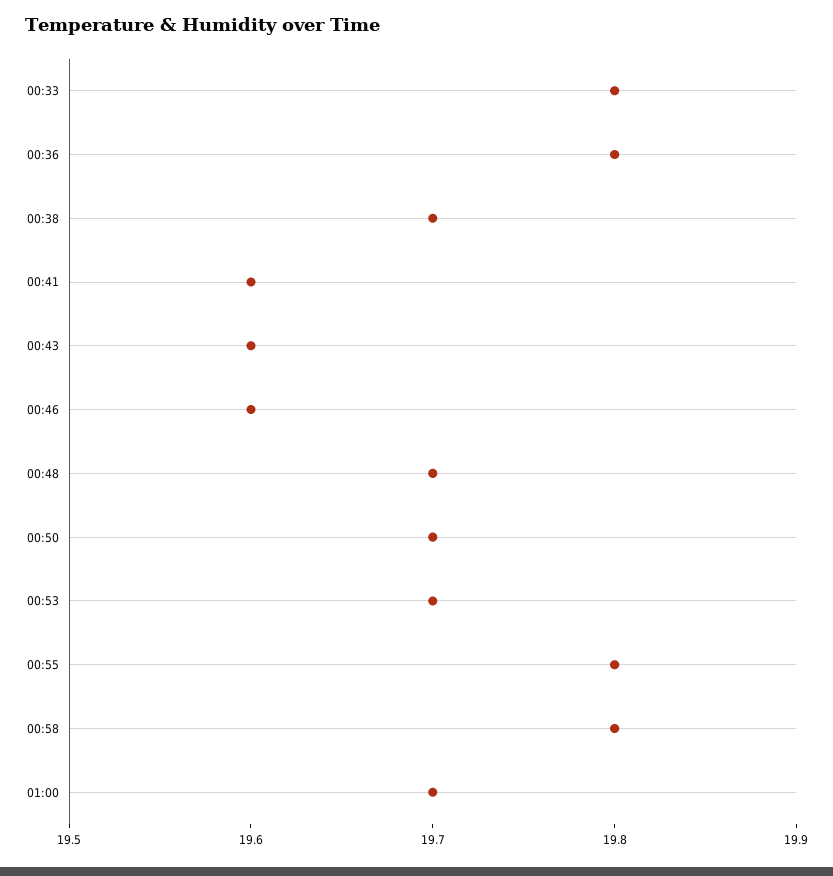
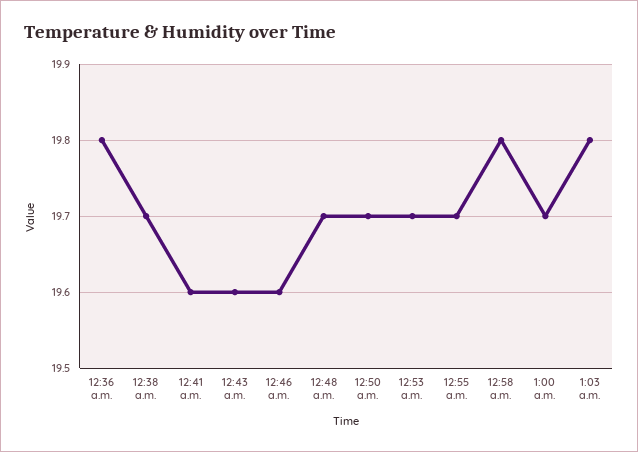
00:33: 19.8 -> none
00:55: 19.8 -> 19.7
1:03 a.m.: none -> 19.8

